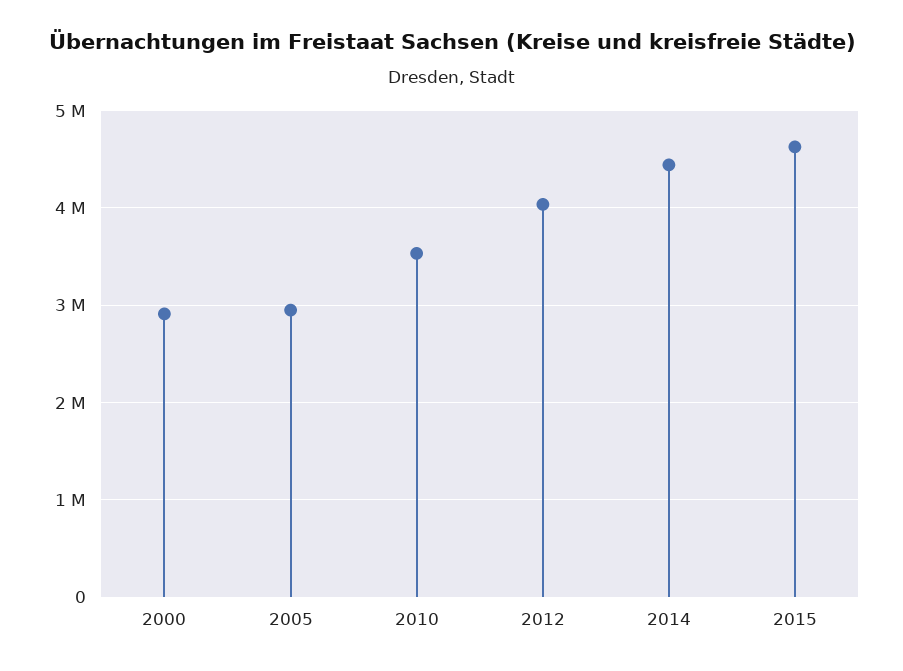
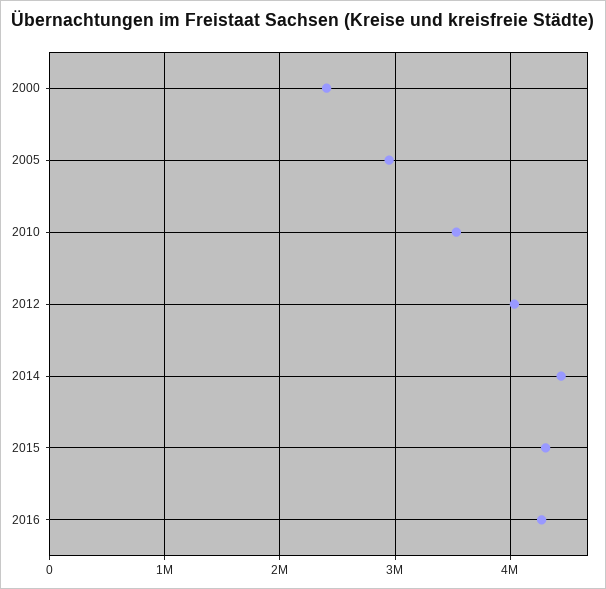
2000: 2900000 -> 2400000
2015: 4600000 -> 4300000
2016: none -> 4300000

